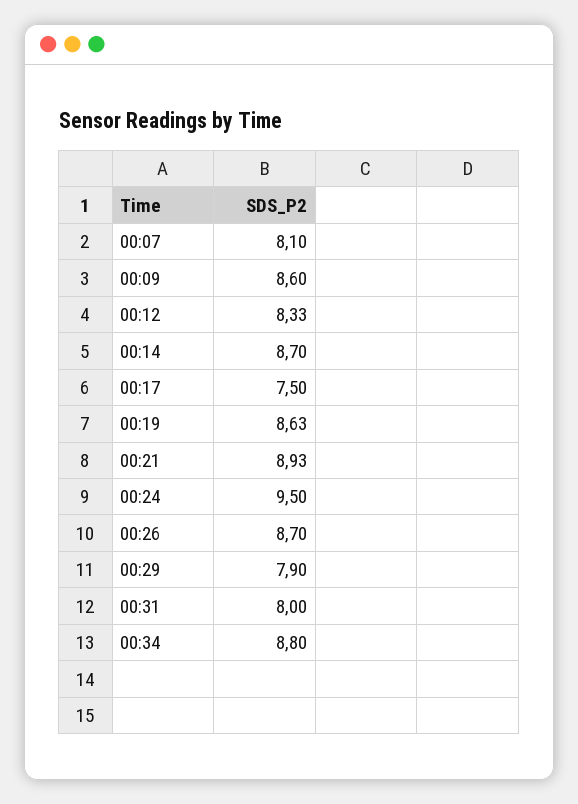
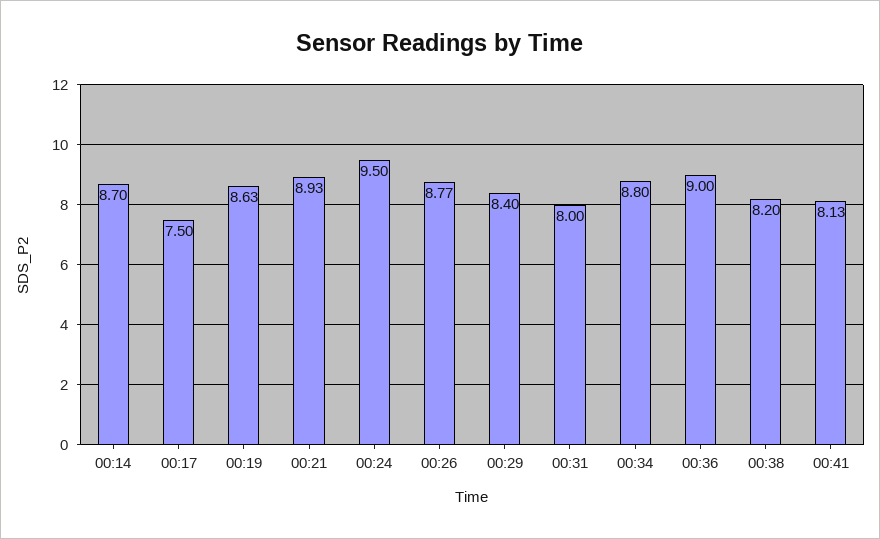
00:07: 8.1 -> none
00:09: 8.6 -> none
00:12: 8.33 -> none
00:26: 8.7 -> 8.77
00:29: 7.9 -> 8.4
00:36: none -> 9
00:38: none -> 8.2
00:41: none -> 8.13

